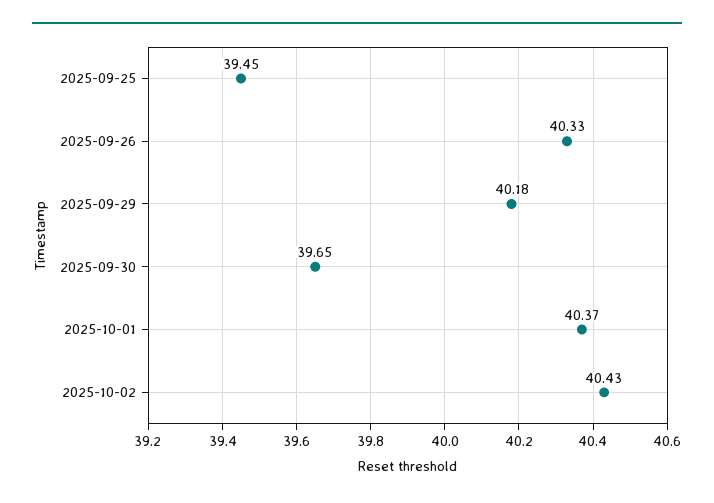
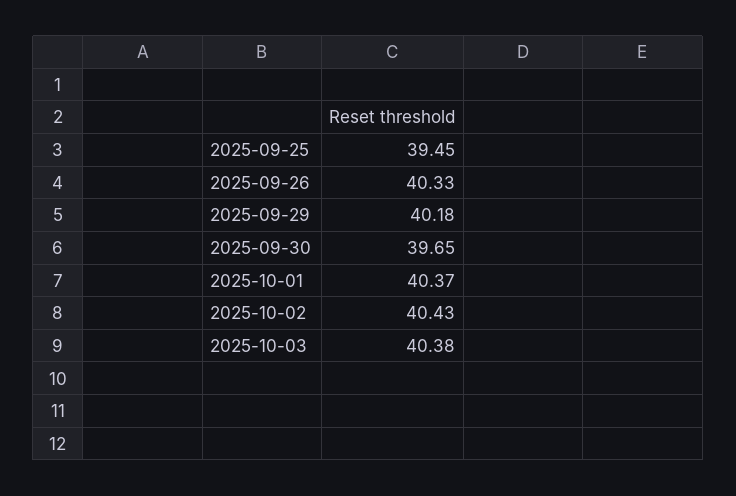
2025-10-03: none -> 40.38

